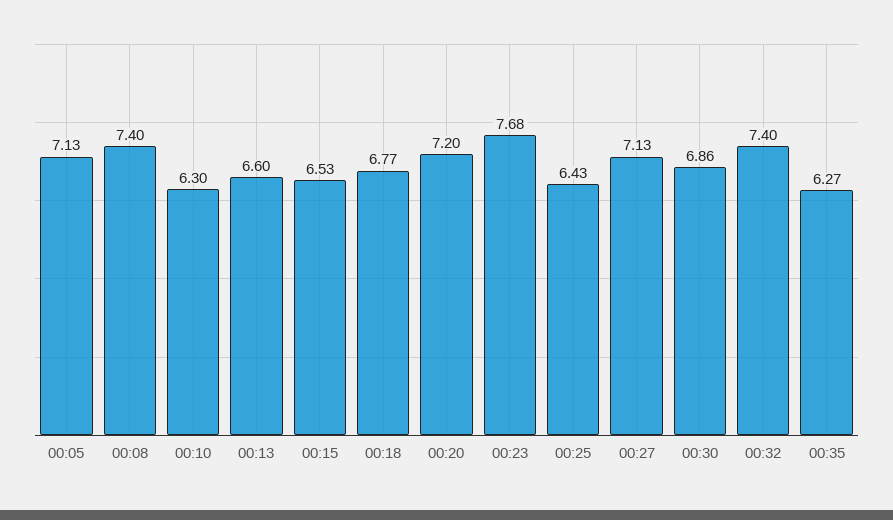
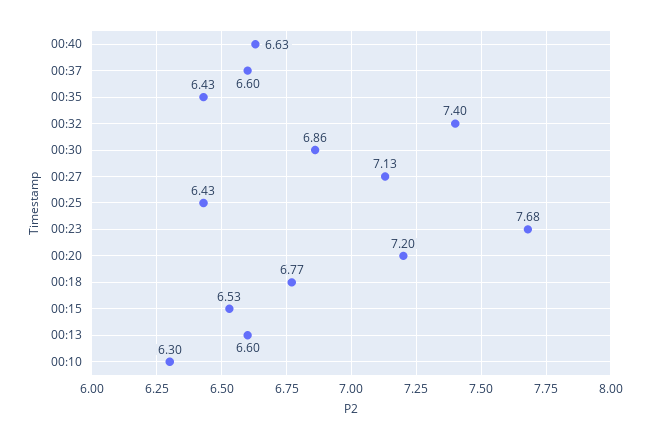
00:05: 7.13 -> none
00:08: 7.4 -> none
00:35: 6.27 -> 6.43
00:40: none -> 6.63
00:37: none -> 6.6

